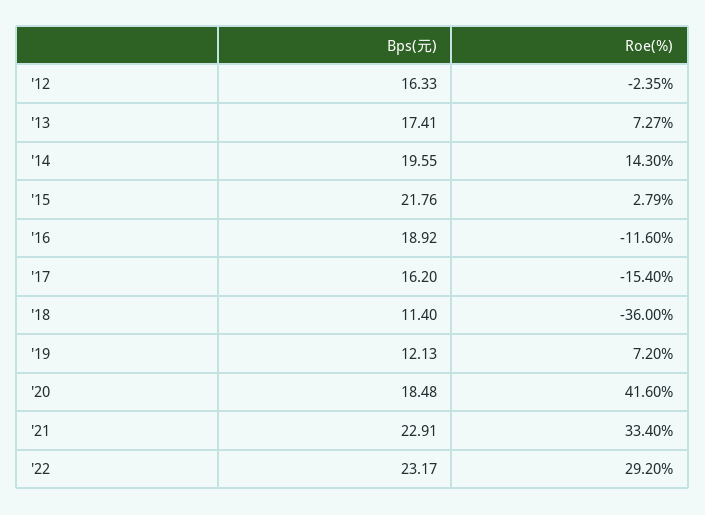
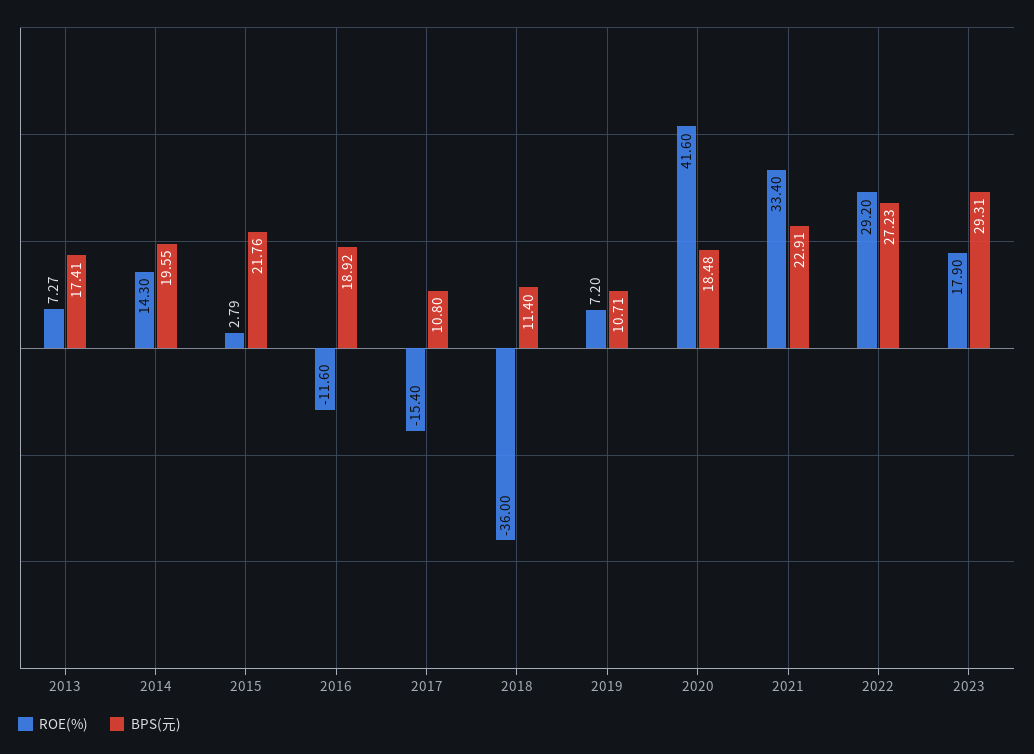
Bps(元), '12: 16.33 -> none
Roe(%), '12: -2.35 -> none
Bps(元), '17: 16.2 -> 10.8
Bps(元), '19: 12.13 -> 10.71
Bps(元), '22: 23.17 -> 27.23
Roe(%), 2023: none -> 17.9
Bps(元), 2023: none -> 29.31

